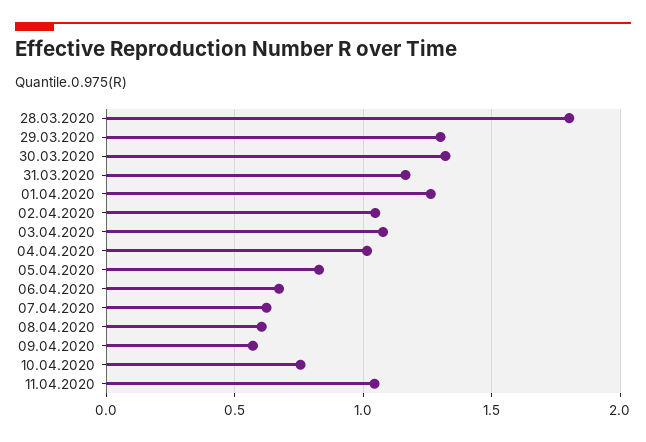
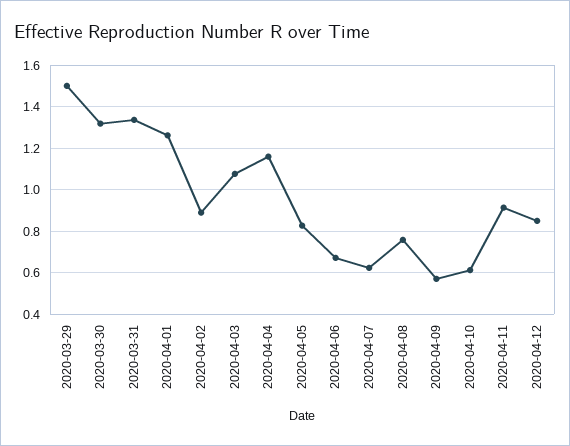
28.03.2020: 1.8 -> none
29.03.2020: 1.3 -> 1.5
31.03.2020: 1.15 -> 1.35
02.04.2020: 1.05 -> 0.9
04.04.2020: 1 -> 1.15
08.04.2020: 0.6 -> 0.75
10.04.2020: 0.75 -> 0.6
11.04.2020: 1.05 -> 0.9
2020-04-12: none -> 0.85

